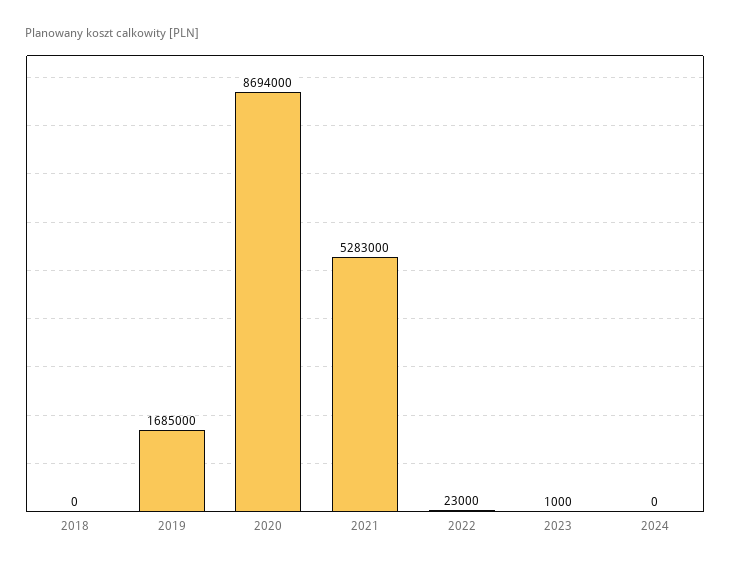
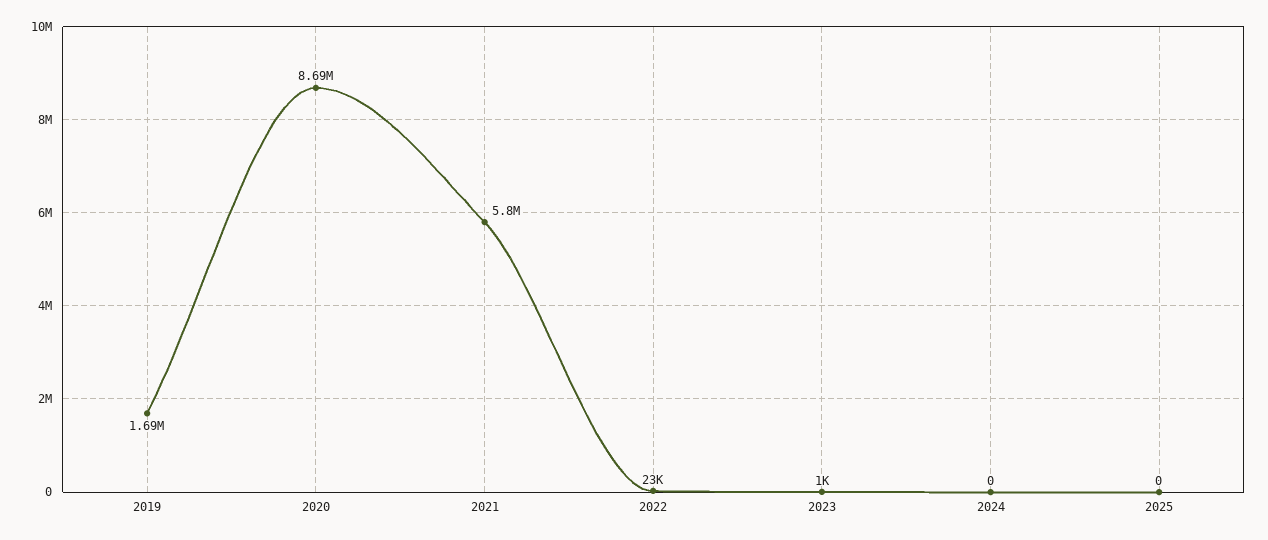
2018: 0 -> none
2021: 5283000 -> 5800000
2025: none -> 0

